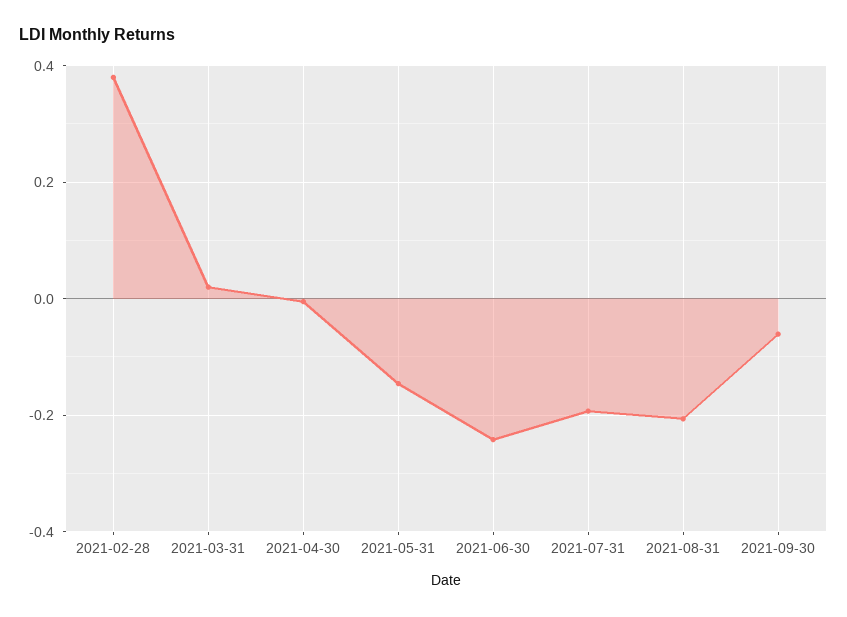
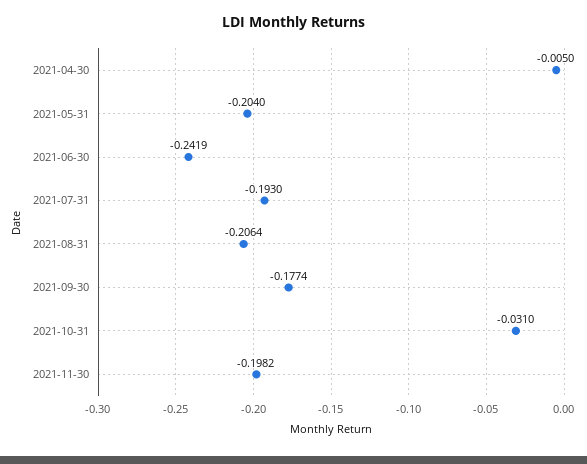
2021-02-28: 0.38 -> none
2021-03-31: 0.02 -> none
2021-05-31: -0.14 -> -0.204
2021-09-30: -0.06 -> -0.1774
2021-10-31: none -> -0.031
2021-11-30: none -> -0.1982

